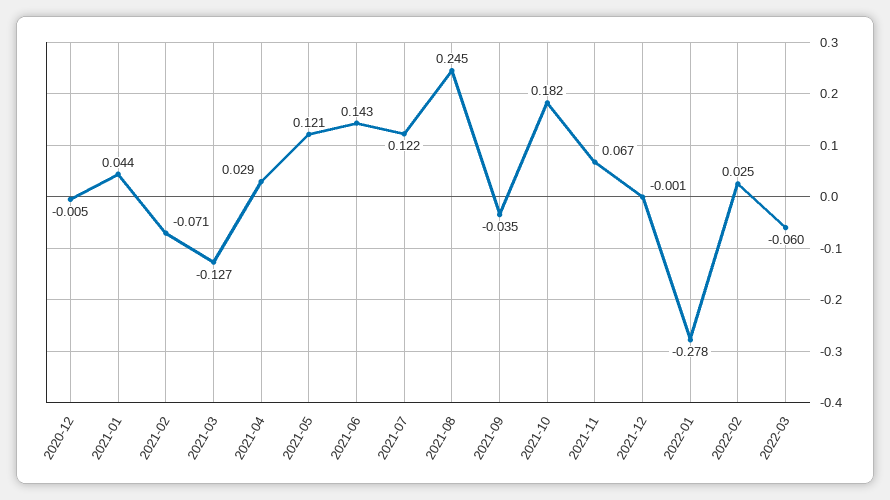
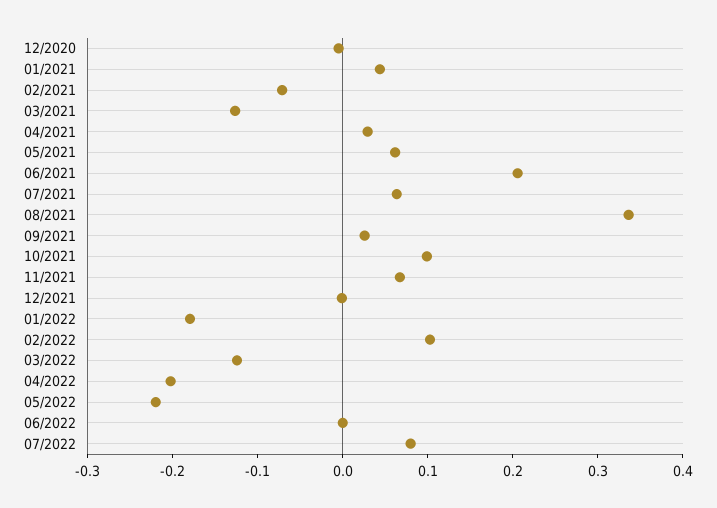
2021-05: 0.121 -> 0.06
2021-06: 0.143 -> 0.2
2021-07: 0.122 -> 0.06
2021-08: 0.245 -> 0.34
2021-09: -0.035 -> 0.02
2021-10: 0.182 -> 0.1
2022-01: -0.278 -> -0.18
2022-02: 0.025 -> 0.1
2022-03: -0.06 -> -0.12
04/2022: none -> -0.2
05/2022: none -> -0.22
06/2022: none -> 0
07/2022: none -> 0.08

